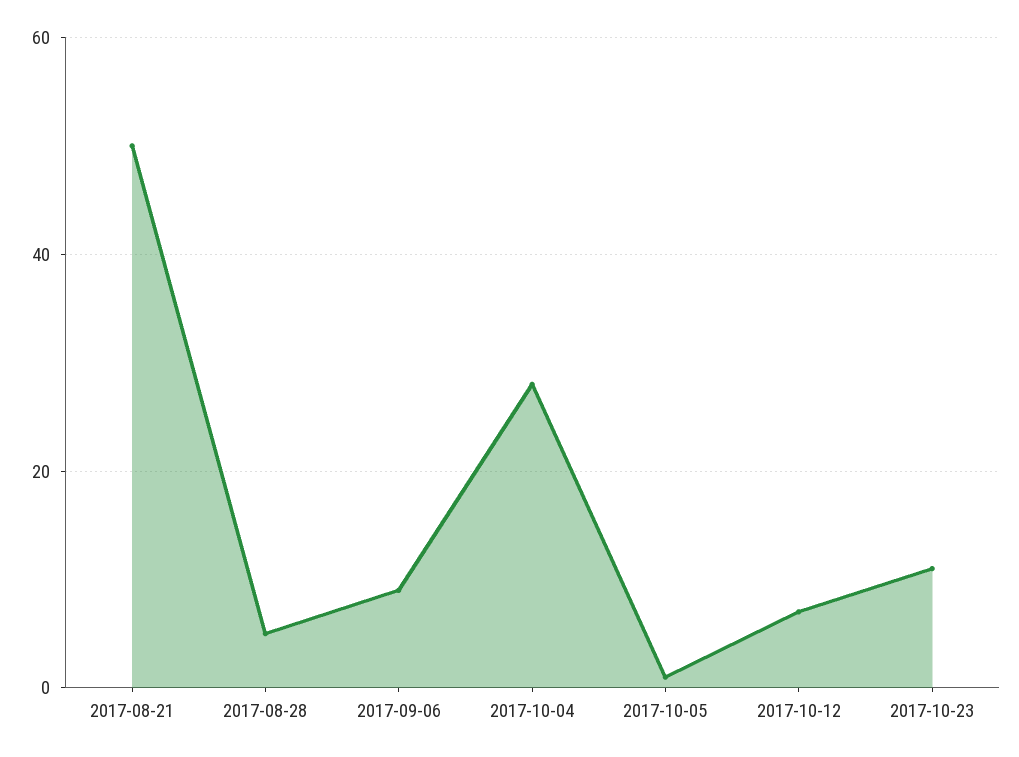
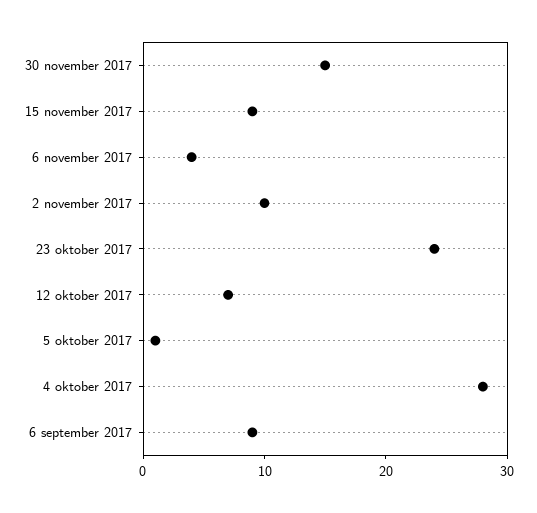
2017-08-21: 50 -> none
2017-08-28: 5 -> none
2017-10-23: 10 -> 24
30 november 2017: none -> 15
15 november 2017: none -> 9
6 november 2017: none -> 4
2 november 2017: none -> 10

